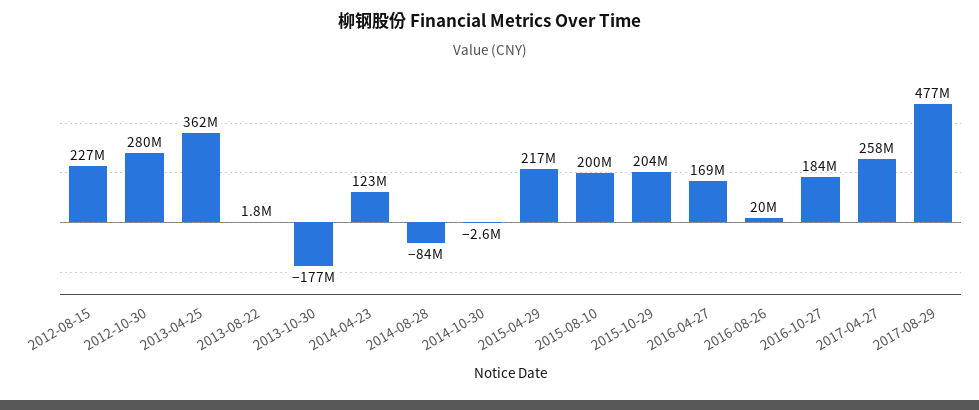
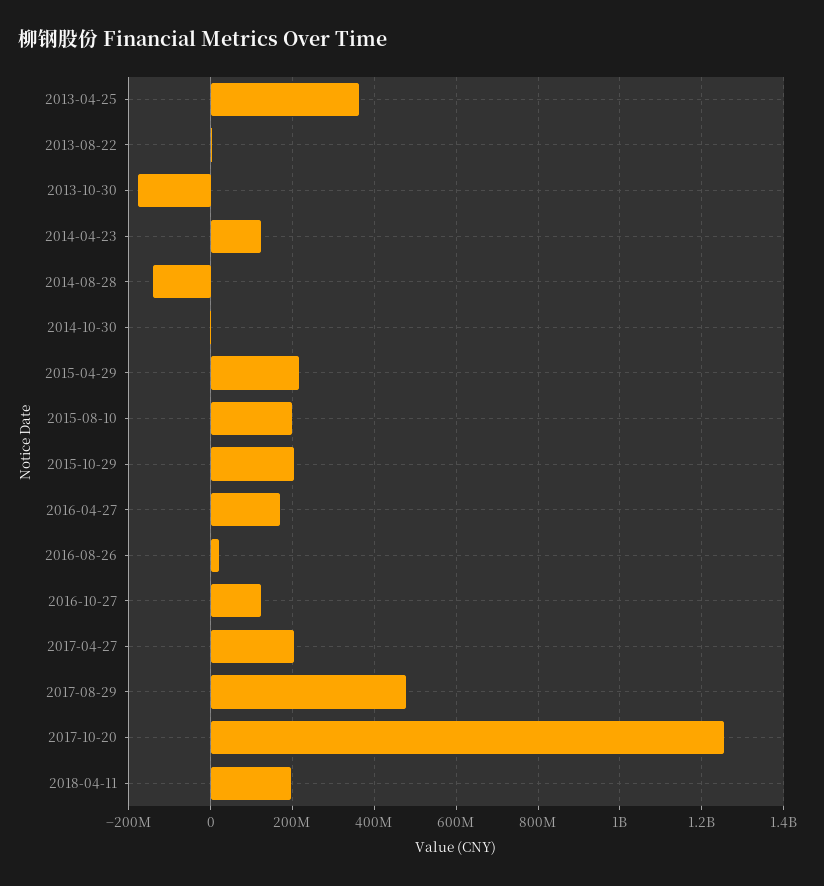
2012-08-15: 227000000 -> none
2012-10-30: 280000000 -> none
2014-08-28: -84000000 -> -140000000
2016-10-27: 184000000 -> 120000000
2017-04-27: 258000000 -> 200000000
2017-10-20: none -> 1260000000
2018-04-11: none -> 200000000

